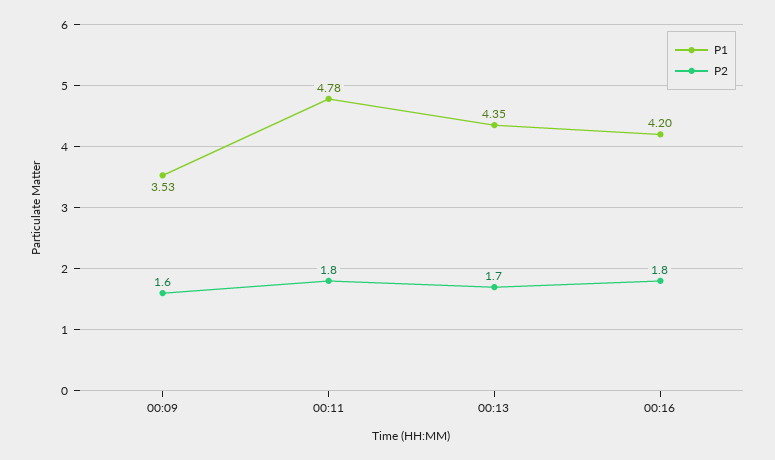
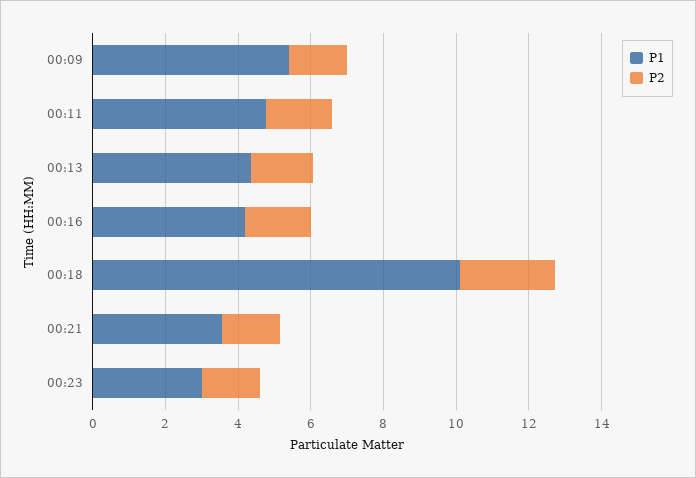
P1, 00:09: 3.53 -> 5.5
P1, 00:18: none -> 10
P2, 00:18: none -> 2.5
P1, 00:21: none -> 3.5
P2, 00:21: none -> 1.5
P1, 00:23: none -> 3
P2, 00:23: none -> 1.5

